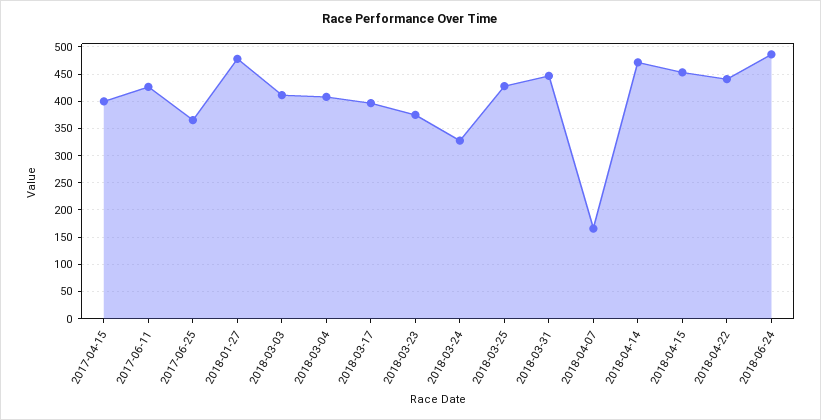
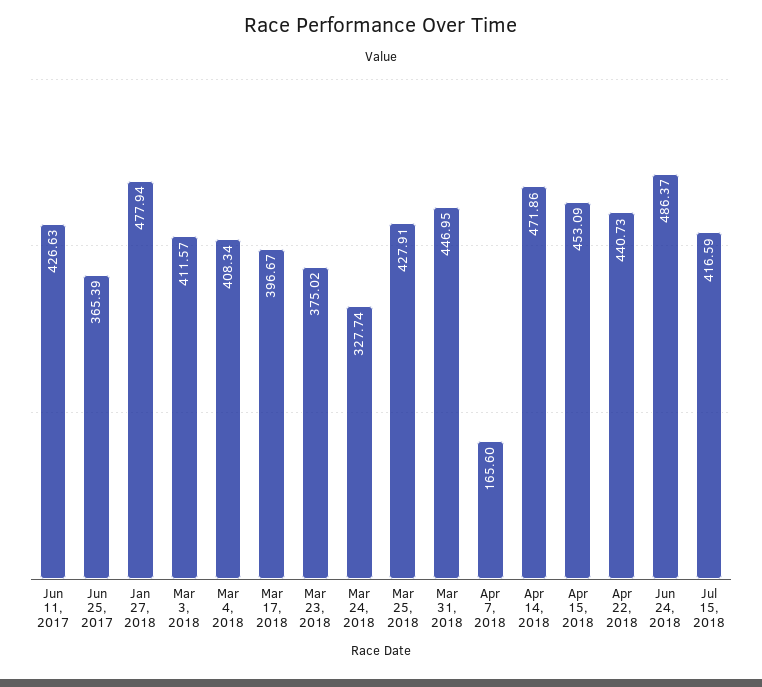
2017-04-15: 400 -> none
Jul 15, 2018: none -> 416.59

